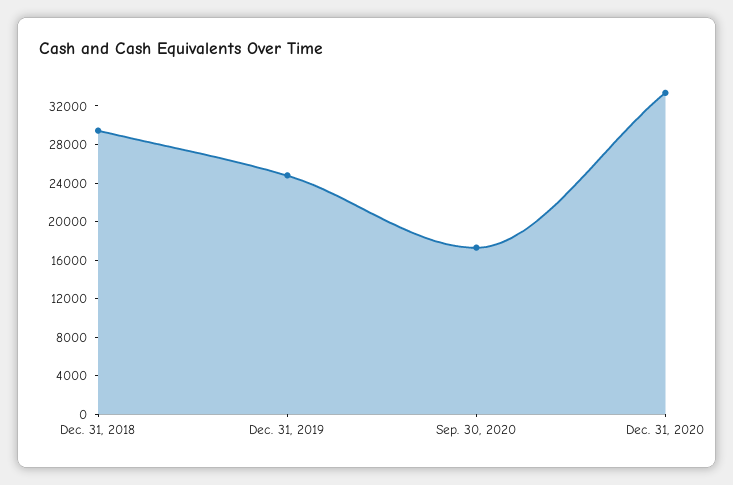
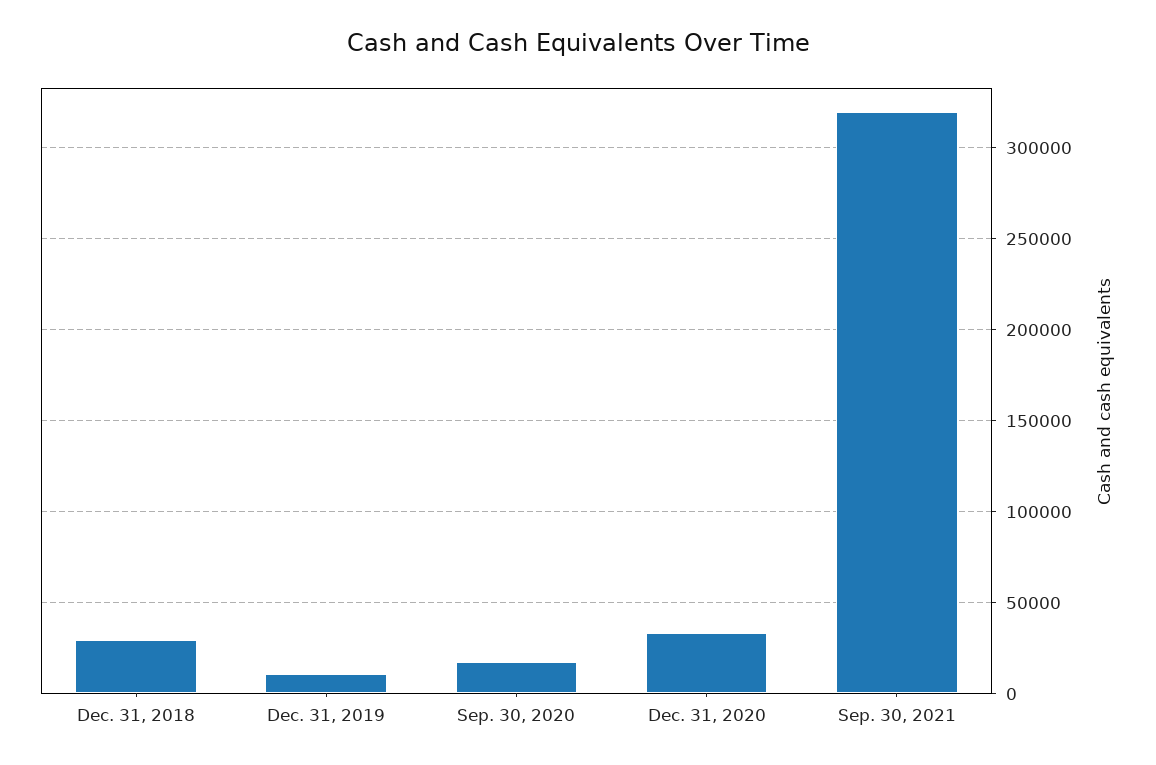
Dec. 31, 2019: 25000 -> 10000
Sep. 30, 2021: none -> 320000

